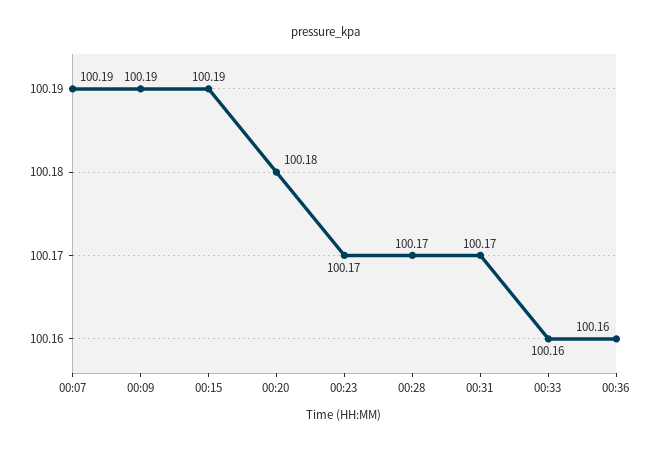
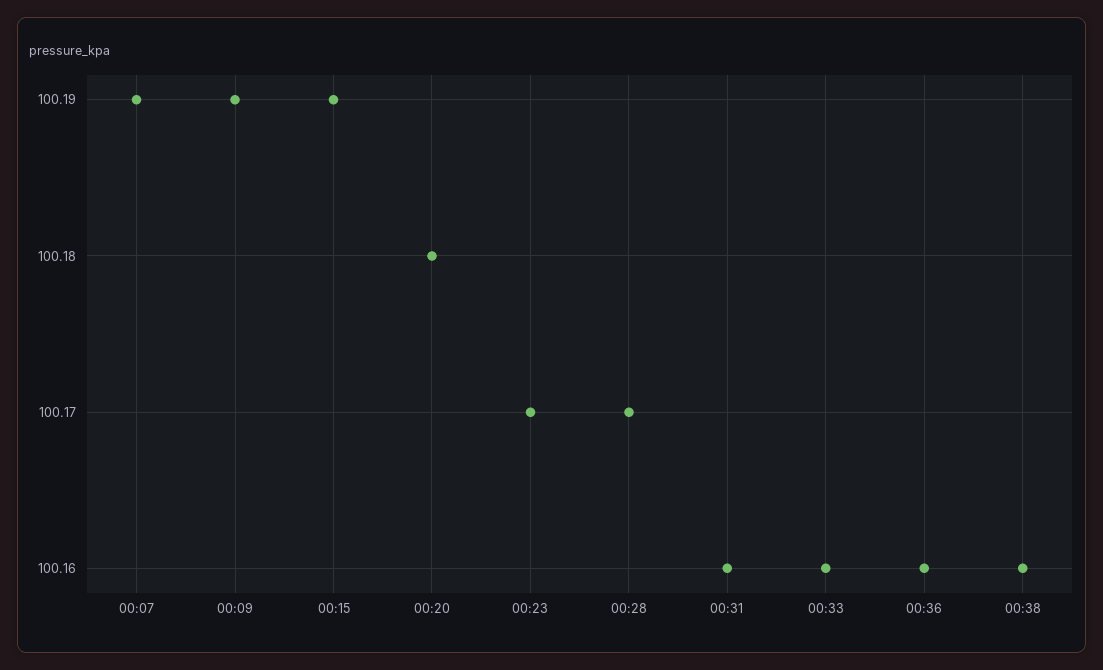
00:31: 100.17 -> 100.16
00:38: none -> 100.16

